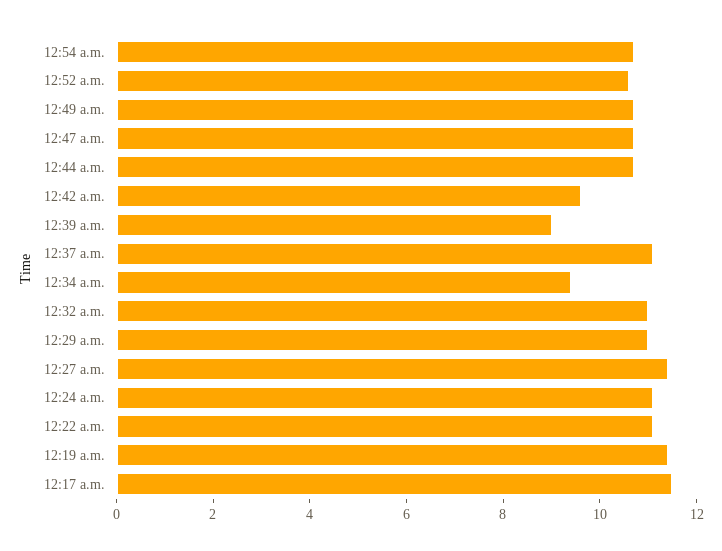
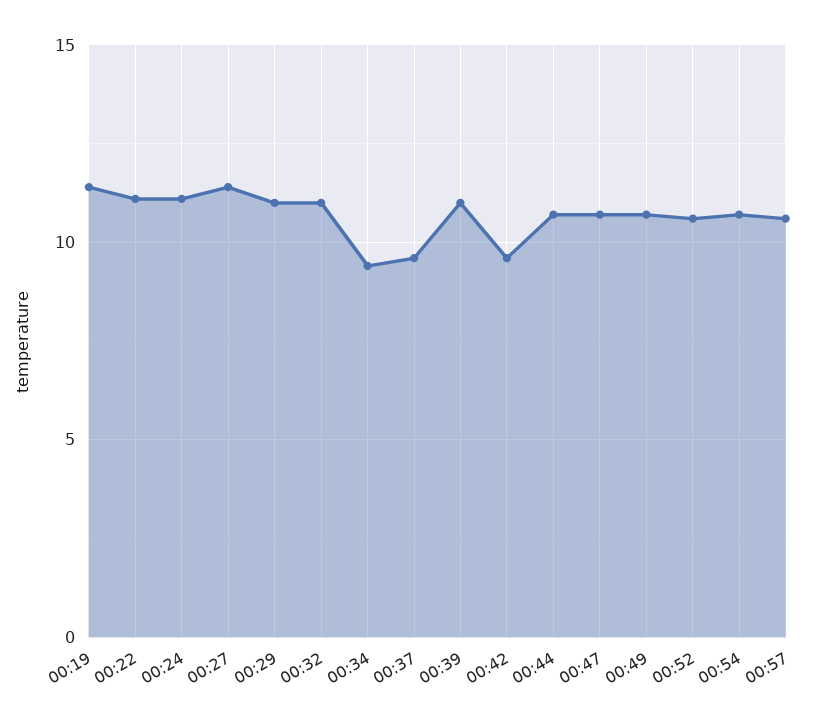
12:39 a.m.: 9 -> 11
12:37 a.m.: 11 -> 9.5
12:17 a.m.: 11.5 -> none
00:57: none -> 10.5

